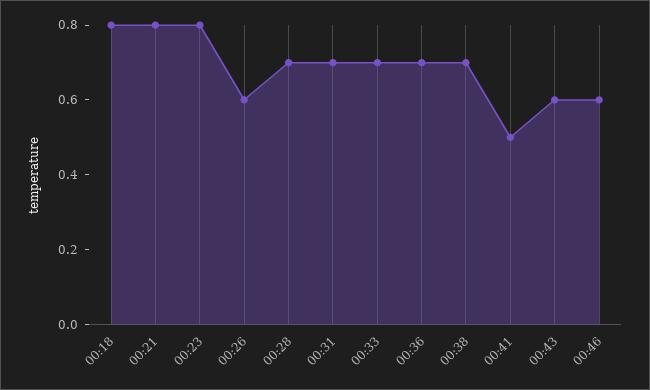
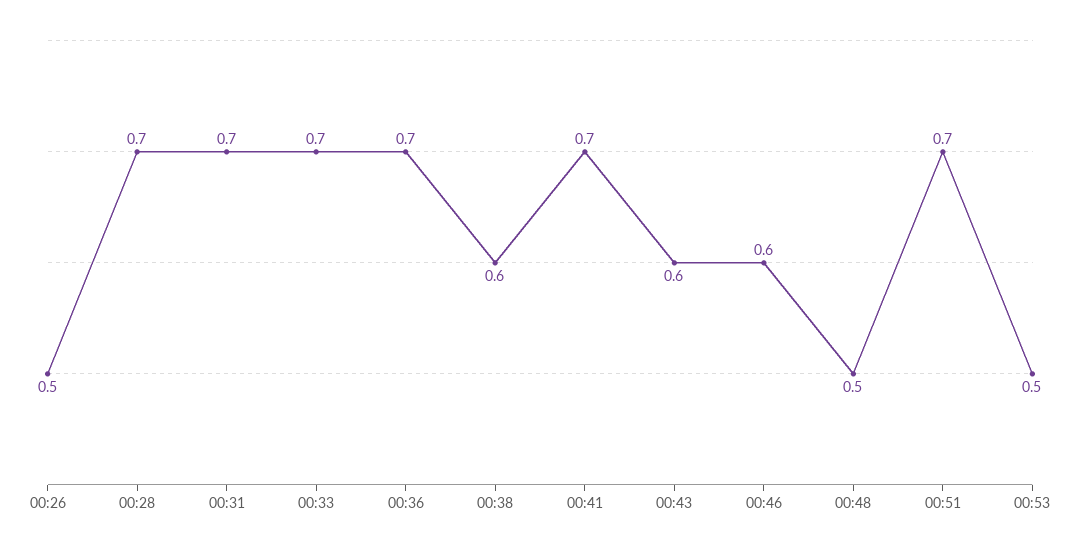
00:18: 0.8 -> none
00:21: 0.8 -> none
00:23: 0.8 -> none
00:26: 0.6 -> 0.5
00:38: 0.7 -> 0.6
00:41: 0.5 -> 0.7
00:48: none -> 0.5
00:51: none -> 0.7
00:53: none -> 0.5

